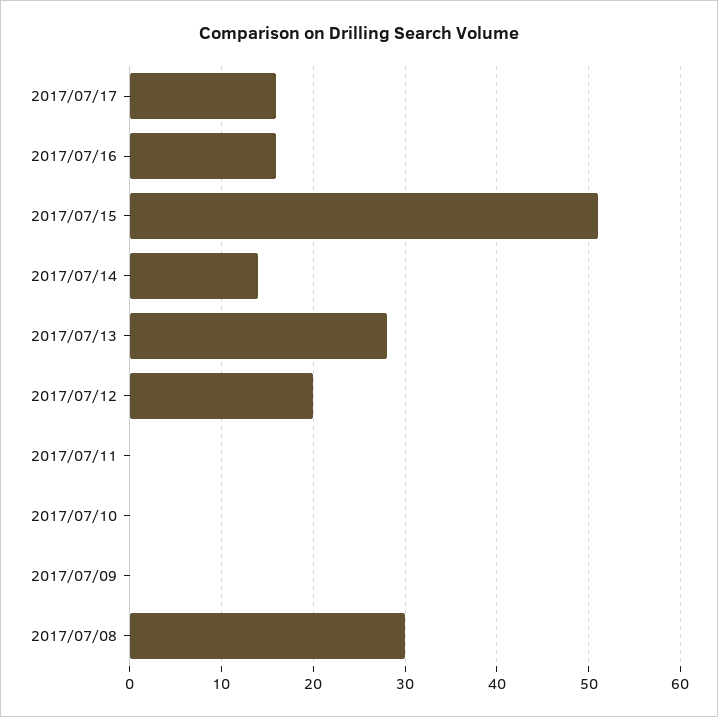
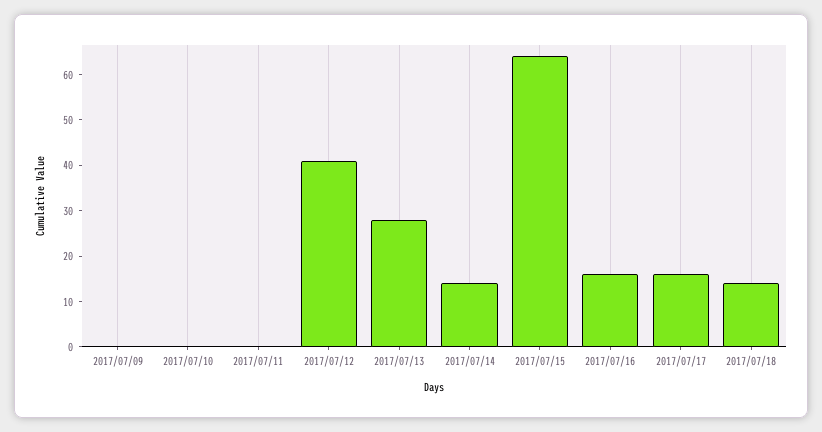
2017/07/15: 51 -> 65
2017/07/12: 20 -> 40
2017/07/08: 30 -> none
2017/07/18: none -> 15

